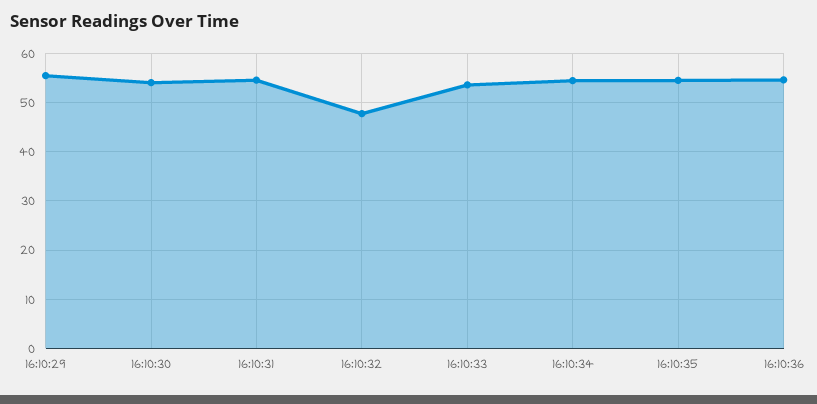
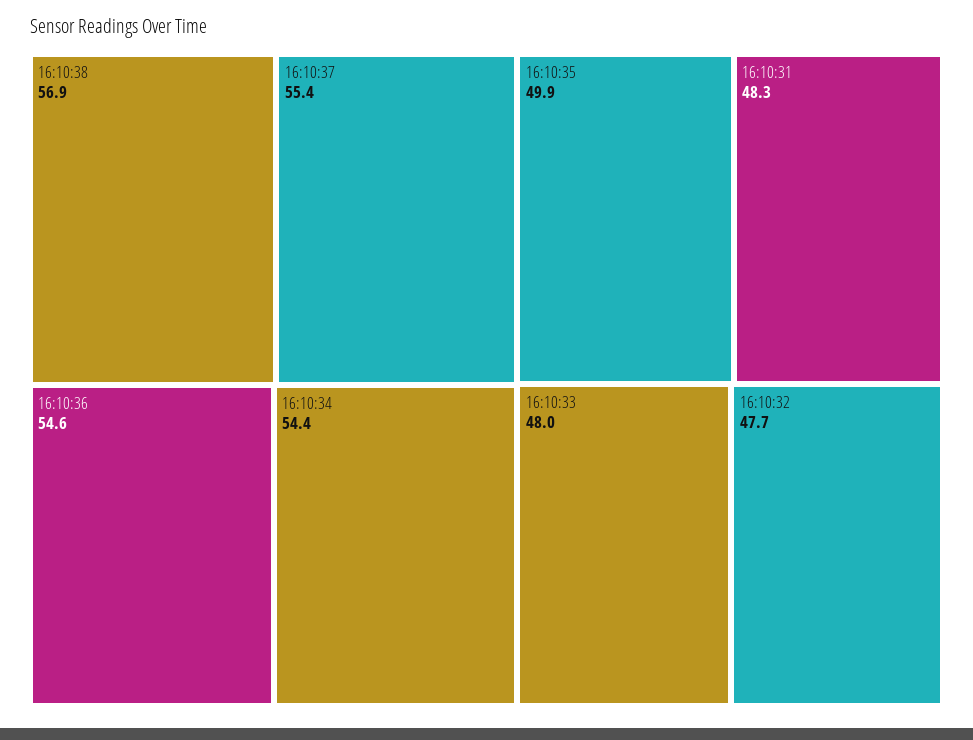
16:10:29: 56 -> none
16:10:30: 54 -> none
16:10:31: 54 -> 48.3
16:10:33: 54 -> 48
16:10:35: 54 -> 49.9
16:10:38: none -> 56.9
16:10:37: none -> 55.4

